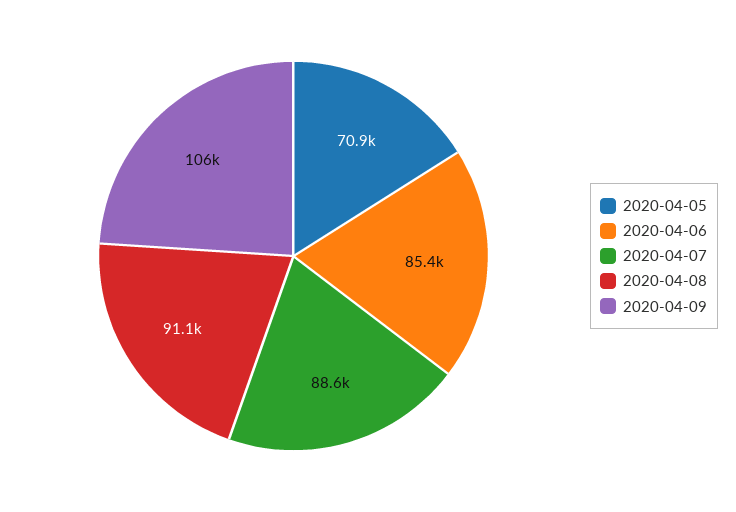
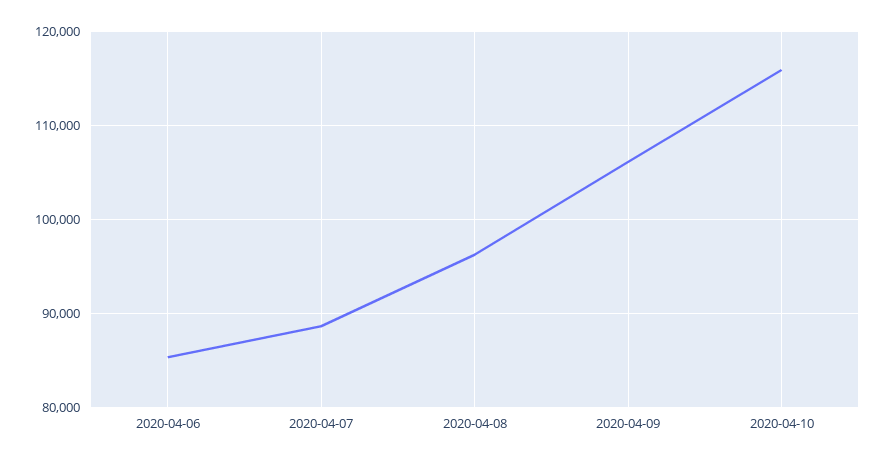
2020-04-05: 70900 -> none
2020-04-08: 91100 -> 96000
2020-04-10: none -> 116000

